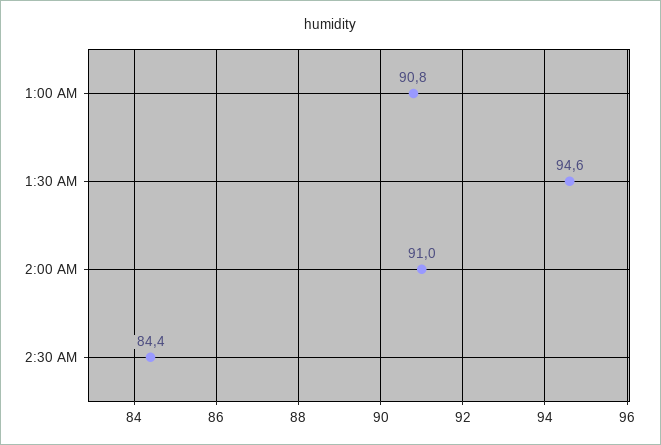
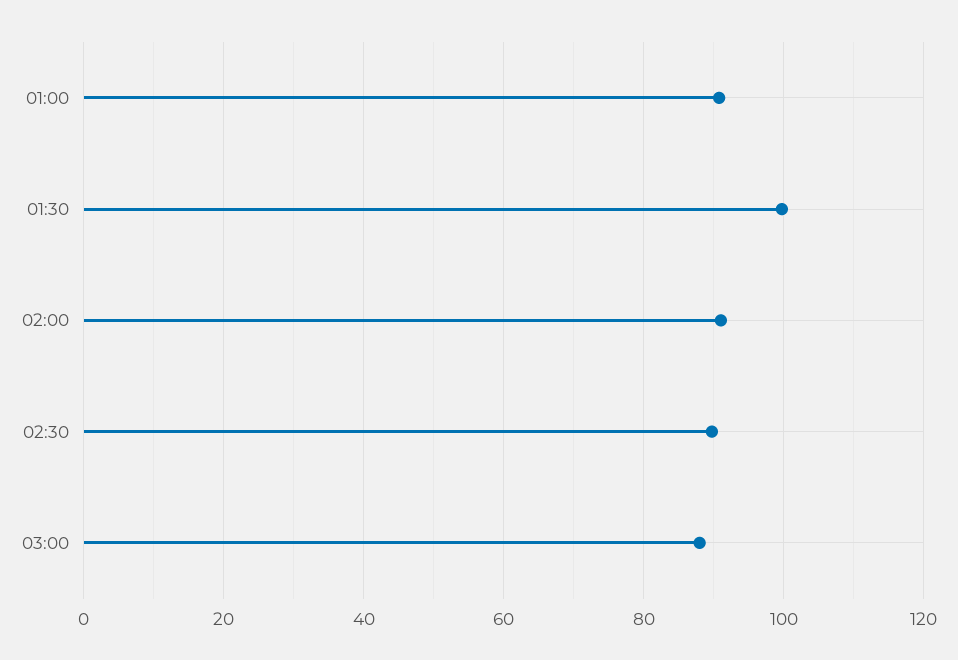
1:30 AM: 94.6 -> 100
2:30 AM: 84.4 -> 90
03:00: none -> 88

